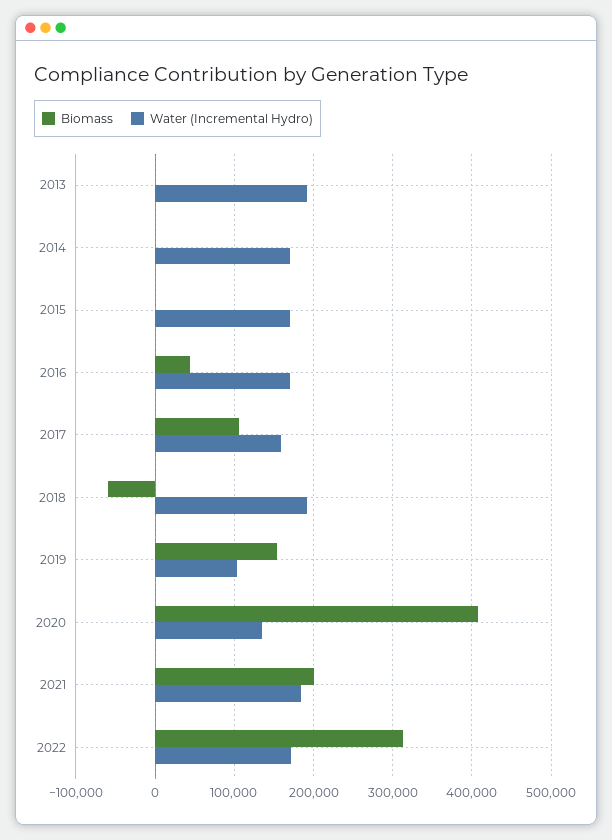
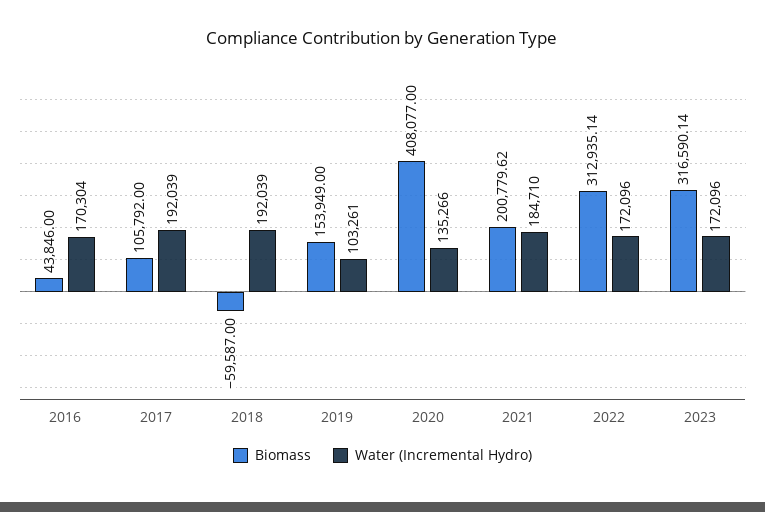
Biomass, 2013: 0 -> none
Water (Incremental Hydro), 2013: 190000 -> none
Biomass, 2014: 0 -> none
Water (Incremental Hydro), 2014: 170000 -> none
Biomass, 2015: 0 -> none
Water (Incremental Hydro), 2015: 170000 -> none
Water (Incremental Hydro), 2017: 160000 -> 192039
Biomass, 2023: none -> 316590.14
Water (Incremental Hydro), 2023: none -> 172096

